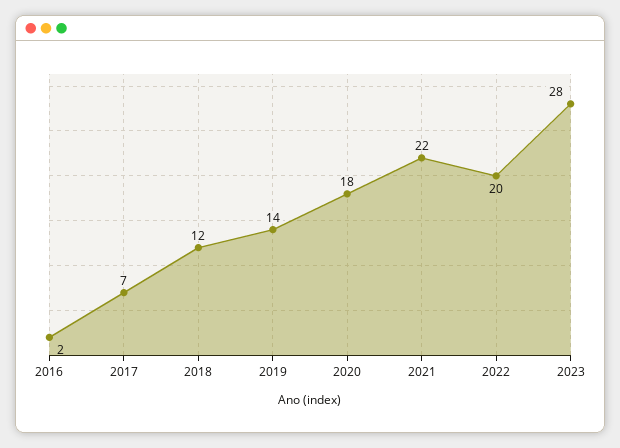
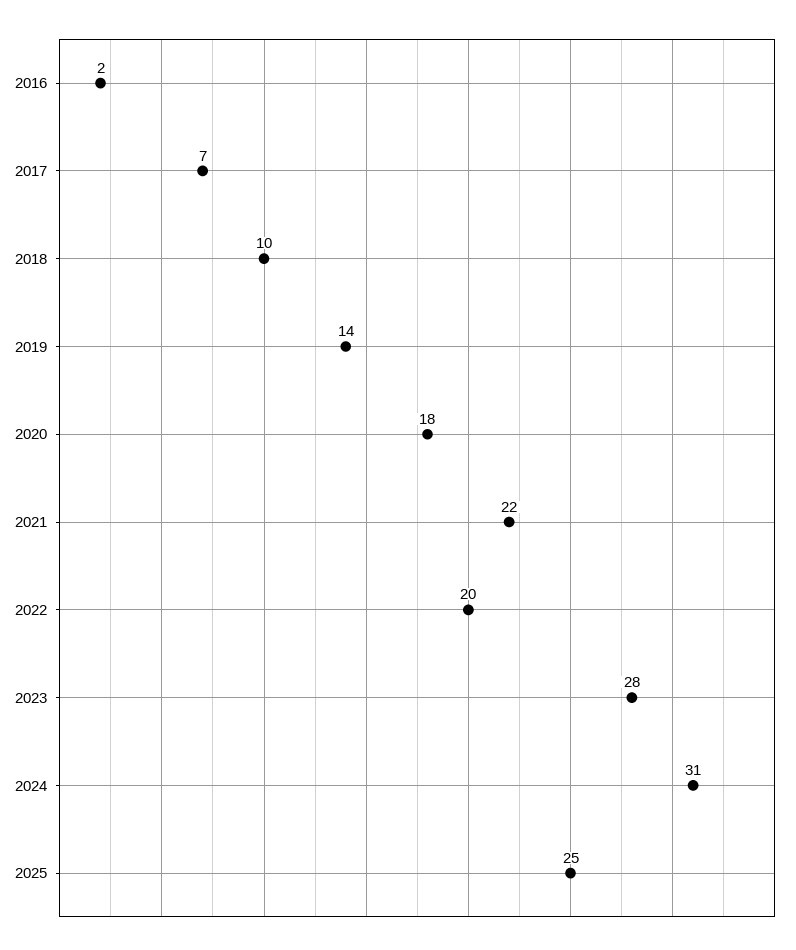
2018: 12 -> 10
2024: none -> 31
2025: none -> 25

